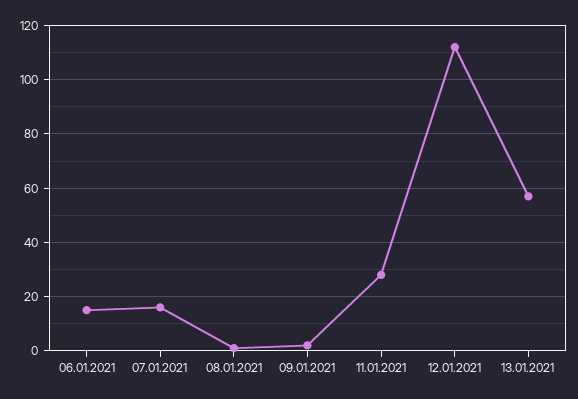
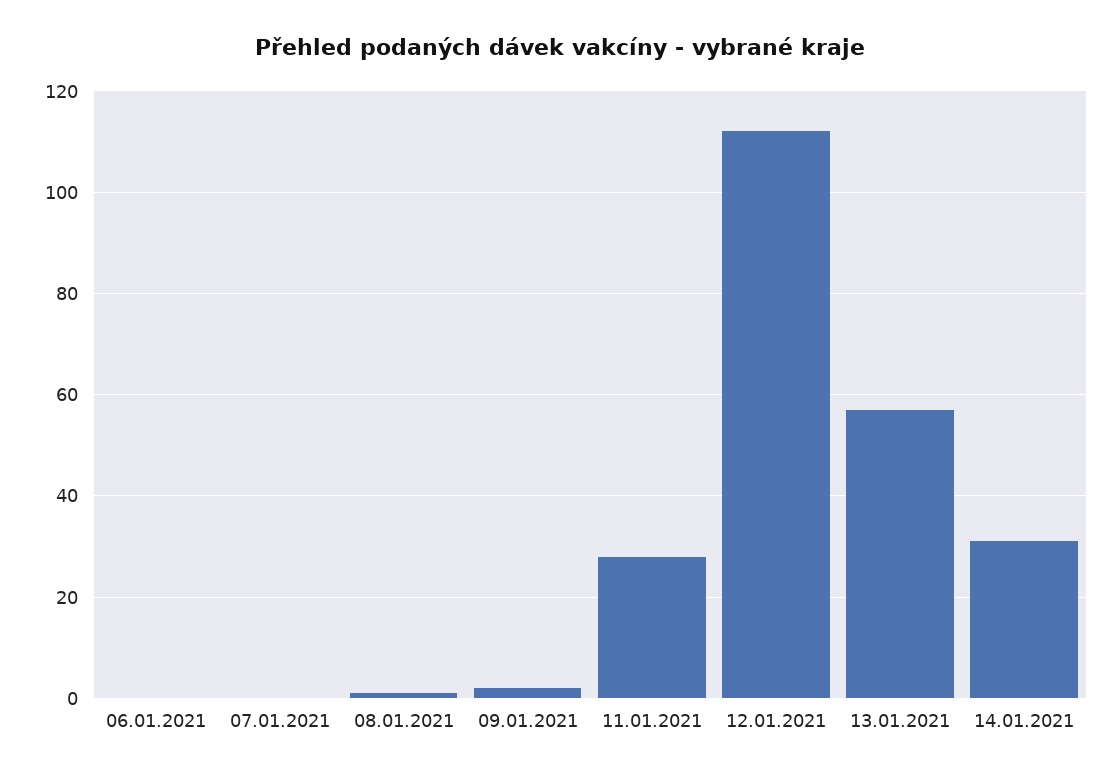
06.01.2021: 15 -> 0
07.01.2021: 15 -> 0
14.01.2021: none -> 30

